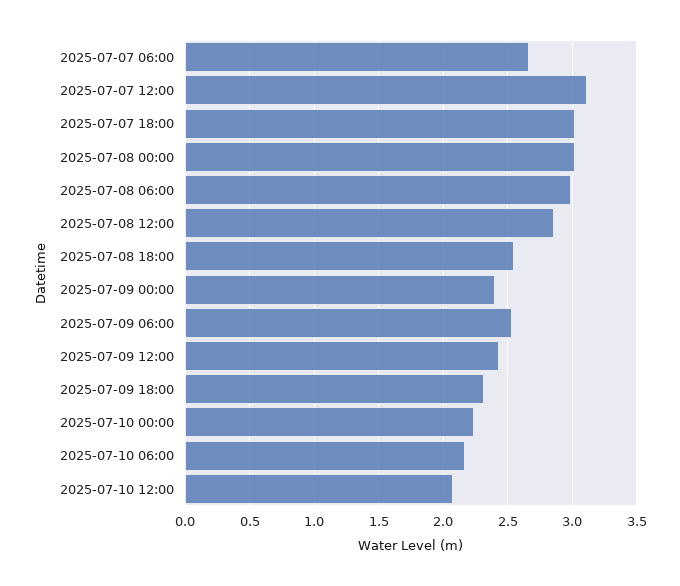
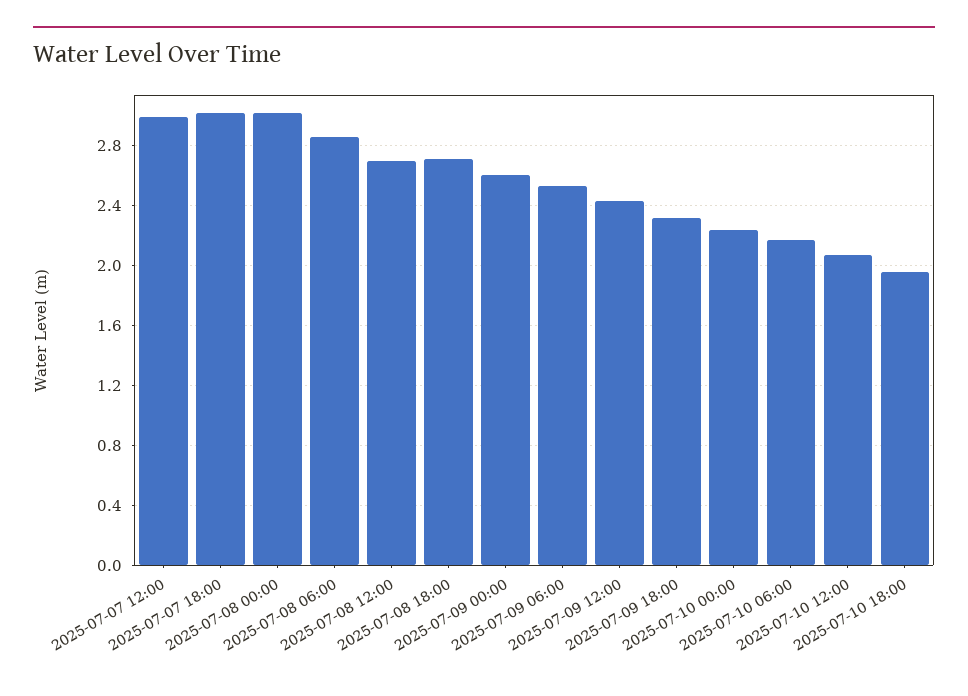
2025-07-07 06:00: 2.65 -> none
2025-07-07 12:00: 3.1 -> 3
2025-07-08 06:00: 3 -> 2.85
2025-07-08 12:00: 2.85 -> 2.7
2025-07-08 18:00: 2.55 -> 2.7
2025-07-09 00:00: 2.4 -> 2.6
2025-07-10 18:00: none -> 1.95

